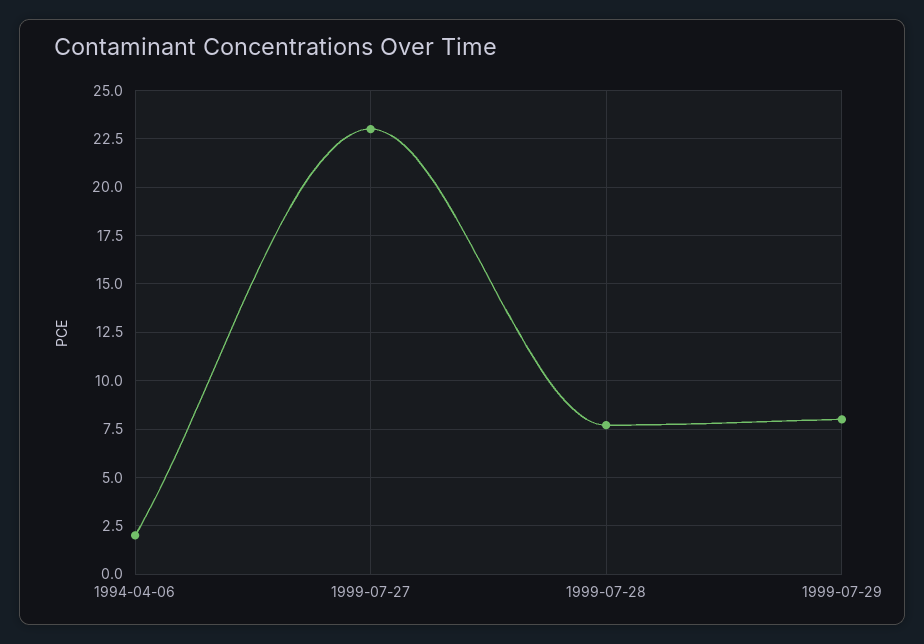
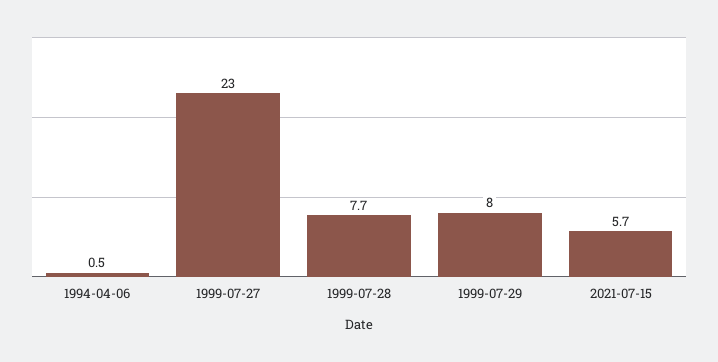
1994-04-06: 2 -> 0.5
2021-07-15: none -> 5.7

